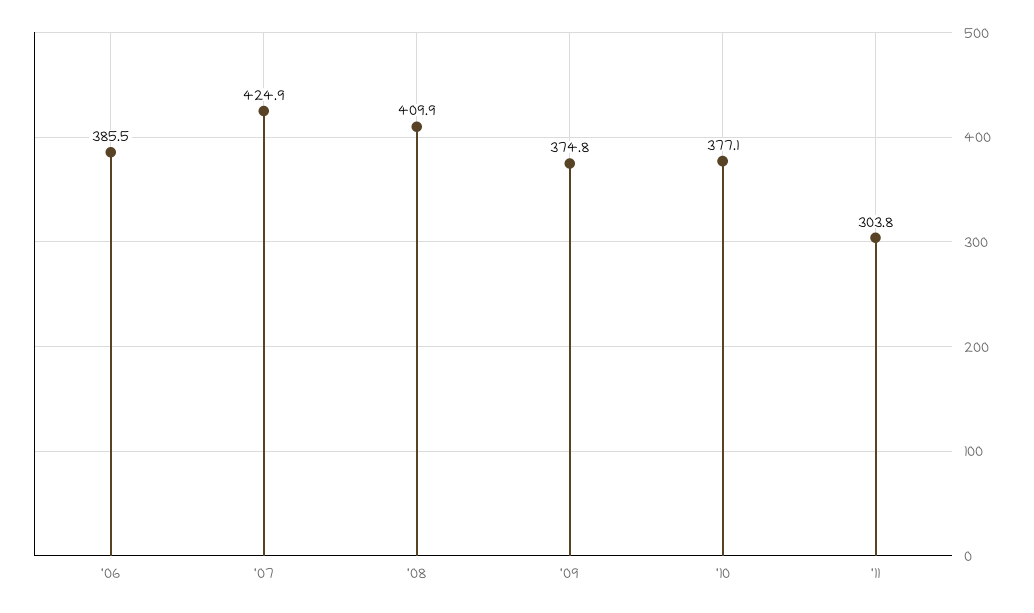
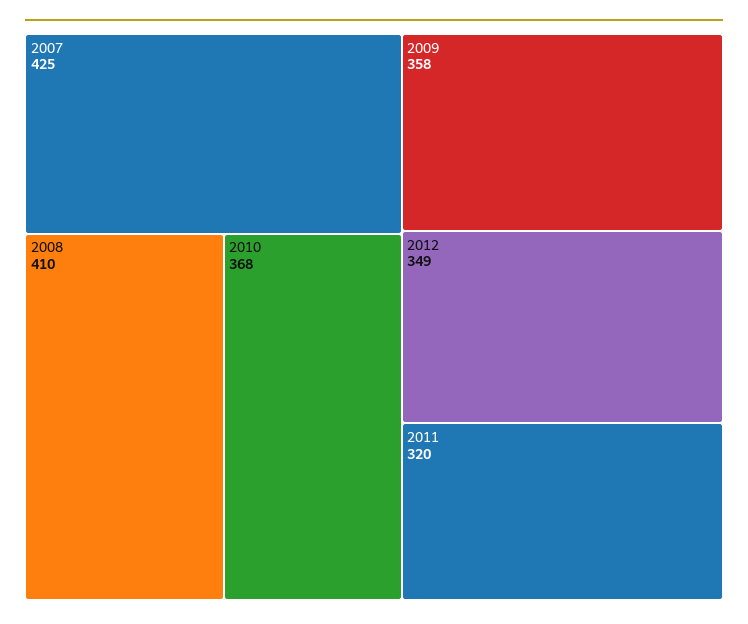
'06: 385.5 -> none
'09: 374.8 -> 358
'10: 377.1 -> 368
'11: 303.8 -> 320
2012: none -> 349

